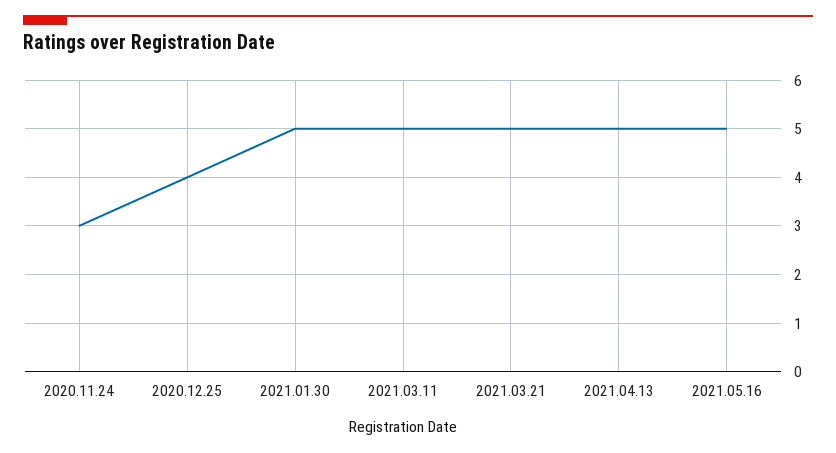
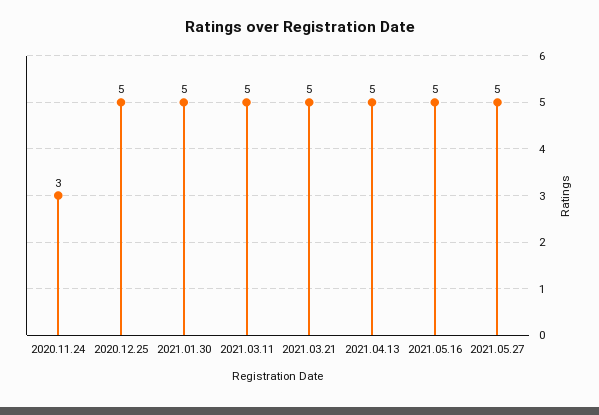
2020.12.25: 4 -> 5
2021.05.27: none -> 5

